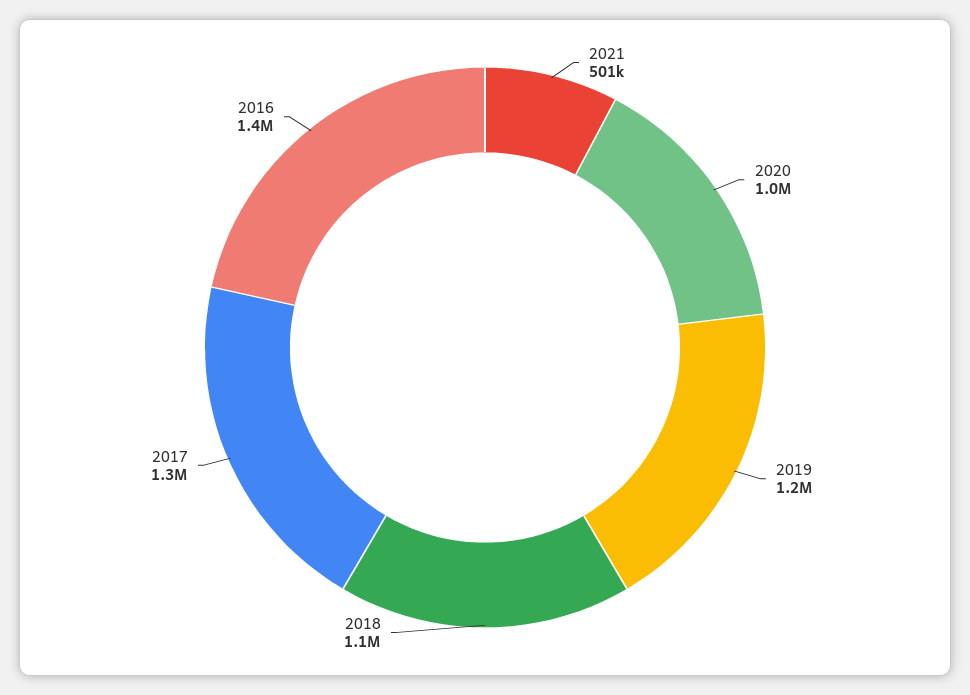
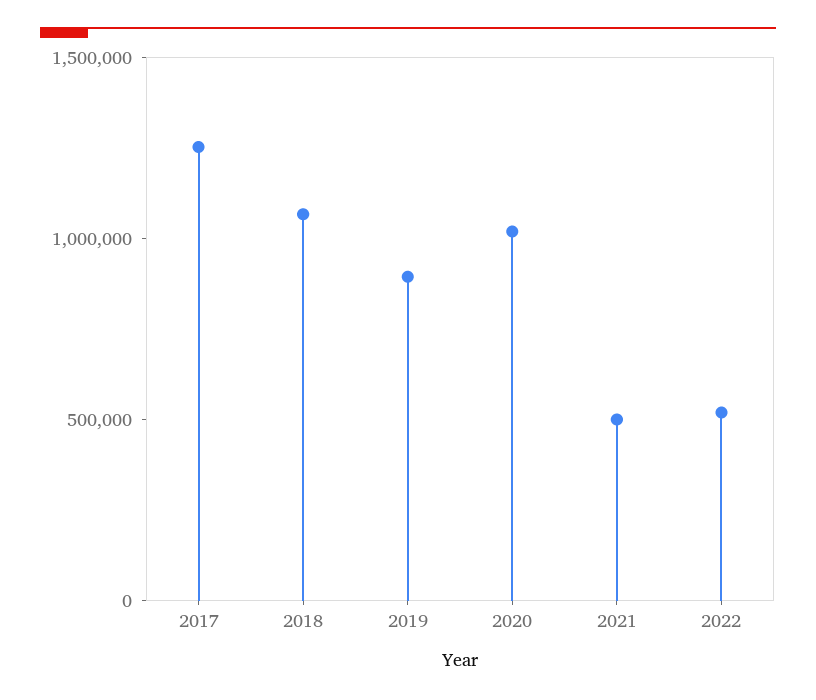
2019: 1200000 -> 900000
2016: 1400000 -> none
2022: none -> 500000

